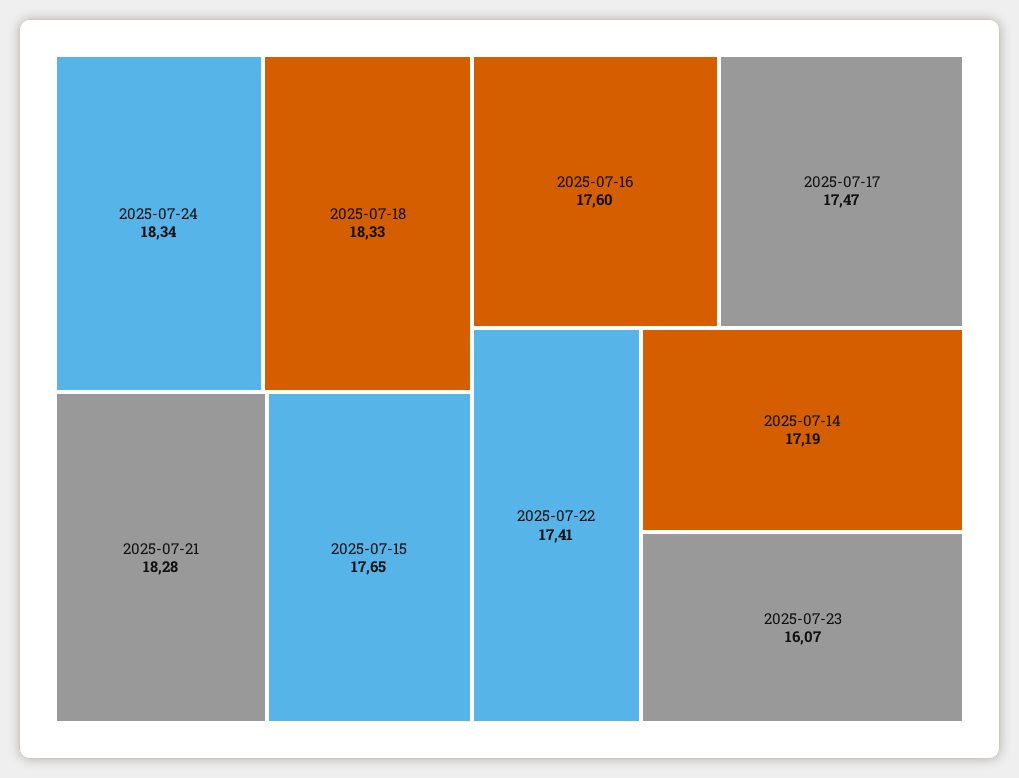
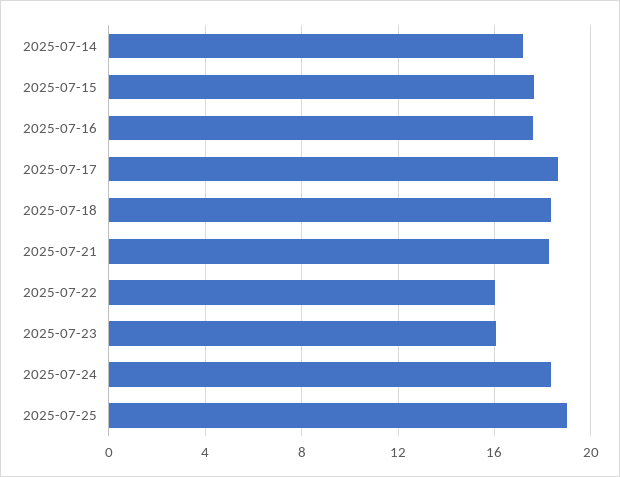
2025-07-17: 17.47 -> 18.5
2025-07-22: 17.41 -> 16
2025-07-25: none -> 19

